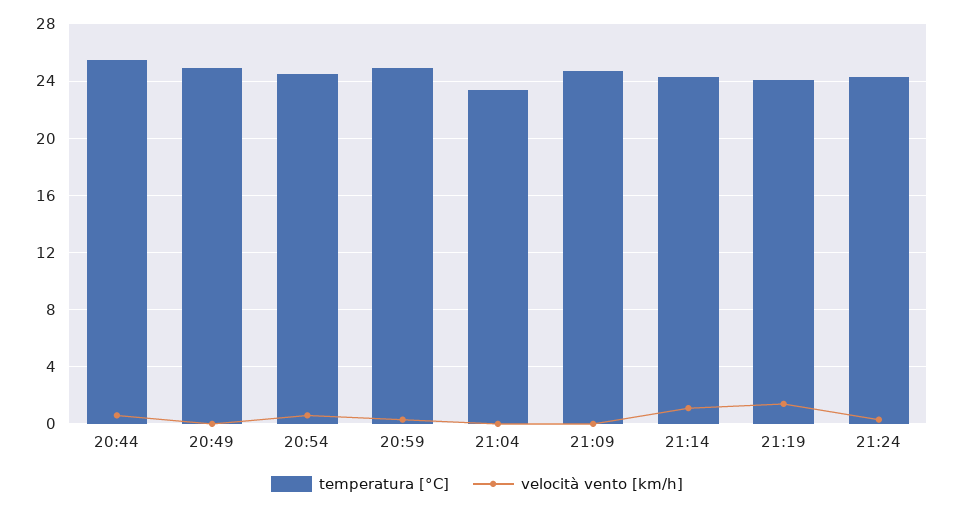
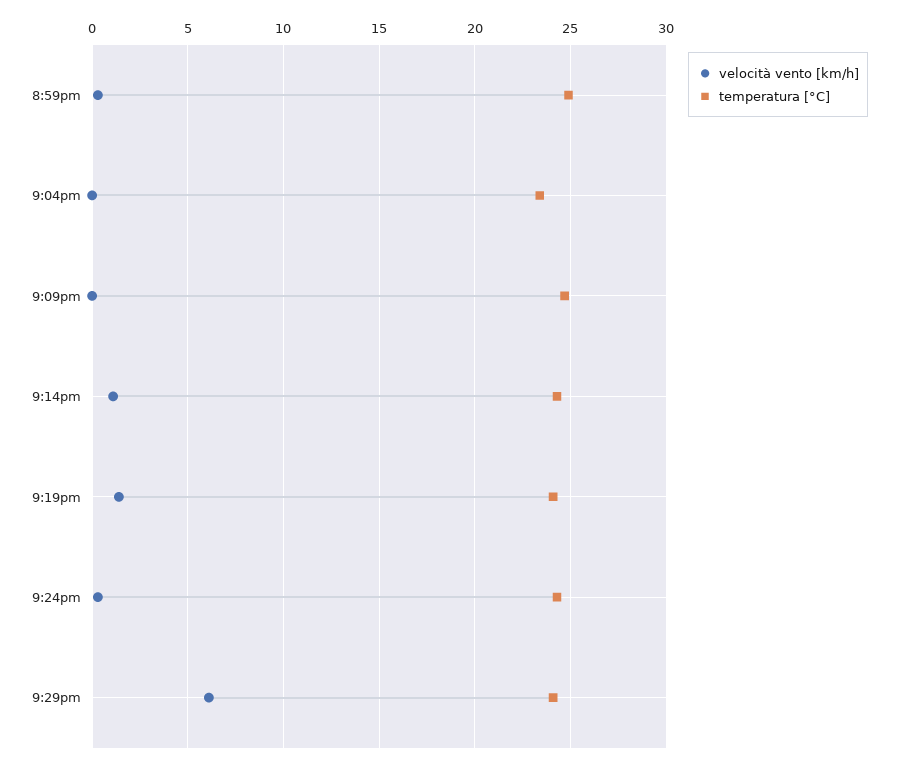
temperatura [°C], 20:44: 25.5 -> none
velocità vento [km/h], 20:44: 0.5 -> none
temperatura [°C], 20:49: 25 -> none
velocità vento [km/h], 20:49: 0 -> none
temperatura [°C], 20:54: 24.5 -> none
velocità vento [km/h], 20:54: 0.5 -> none
velocità vento [km/h], 9:29pm: none -> 6
temperatura [°C], 9:29pm: none -> 24

